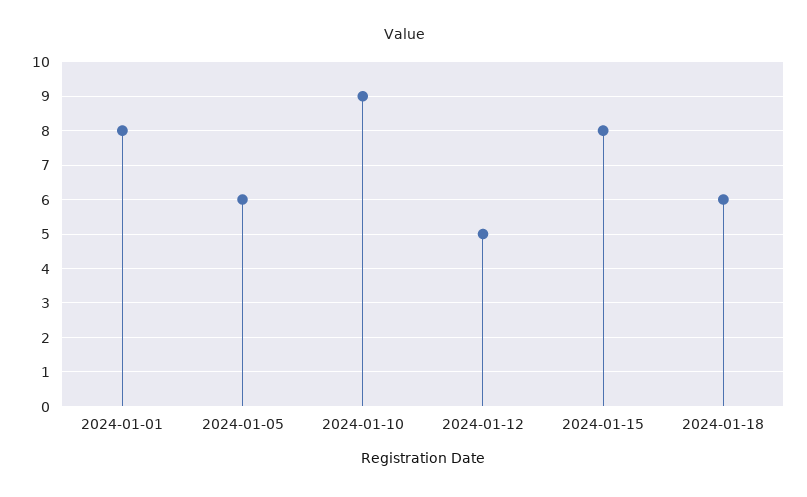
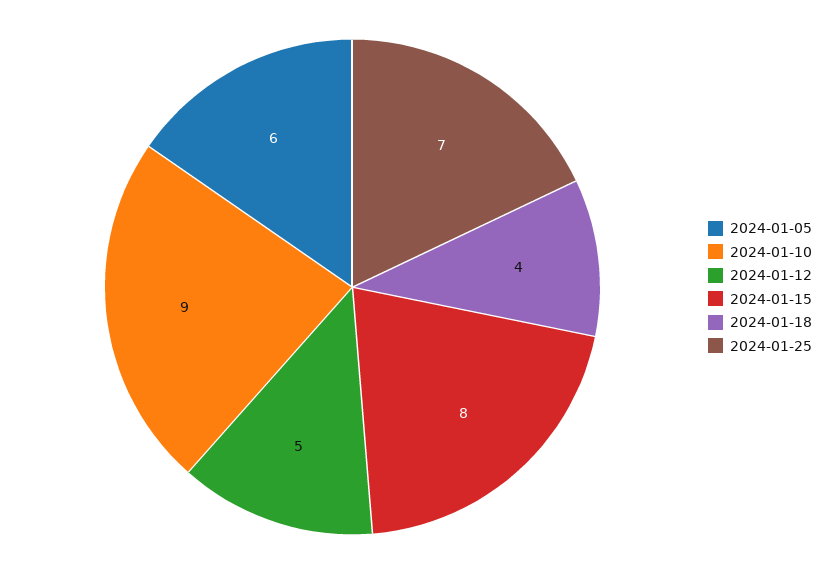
2024-01-01: 8 -> none
2024-01-18: 6 -> 4
2024-01-25: none -> 7

